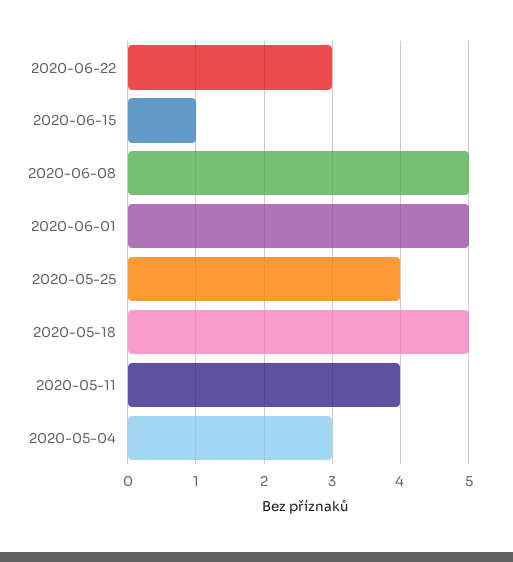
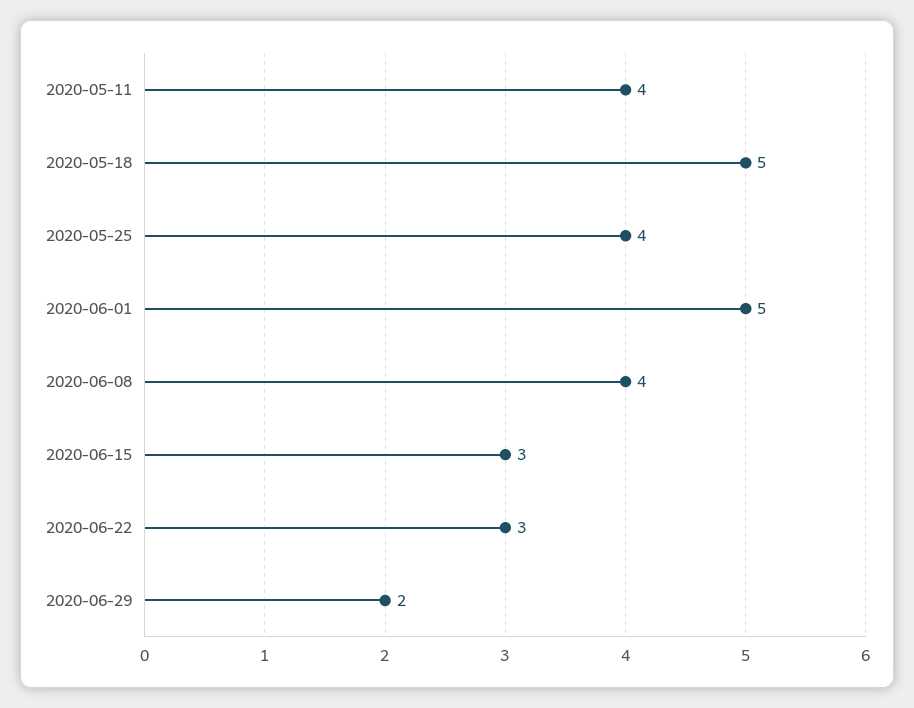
2020-06-15: 1 -> 3
2020-06-08: 5 -> 4
2020-05-04: 3 -> none
2020-06-29: none -> 2

